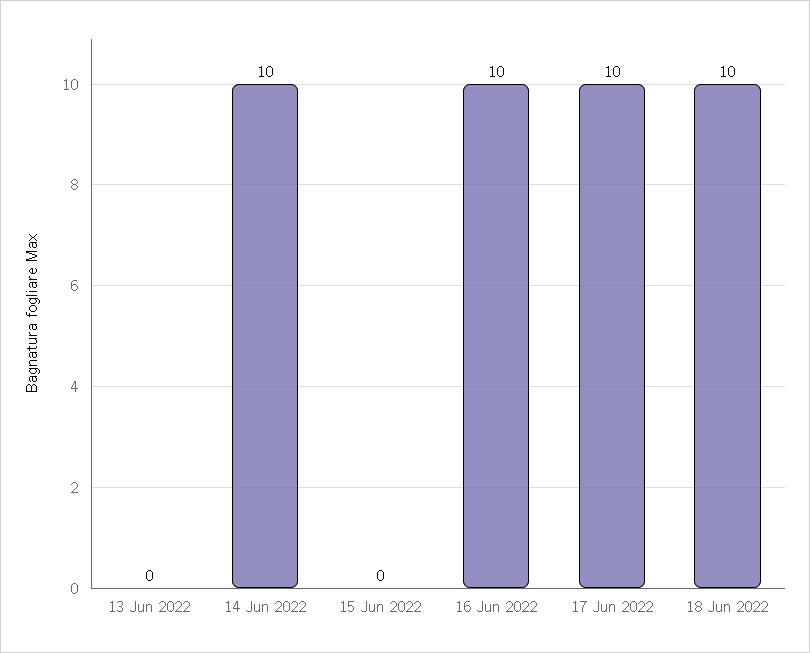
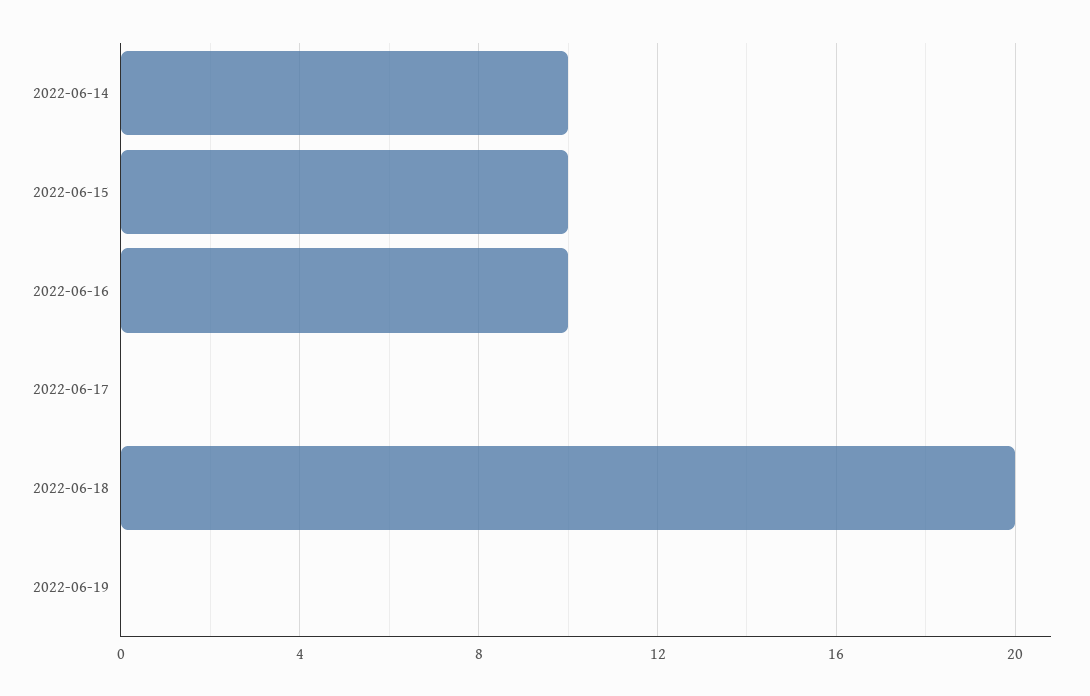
13 Jun 2022: 0 -> none
15 Jun 2022: 0 -> 10
17 Jun 2022: 10 -> 0
18 Jun 2022: 10 -> 20
2022-06-19: none -> 0

